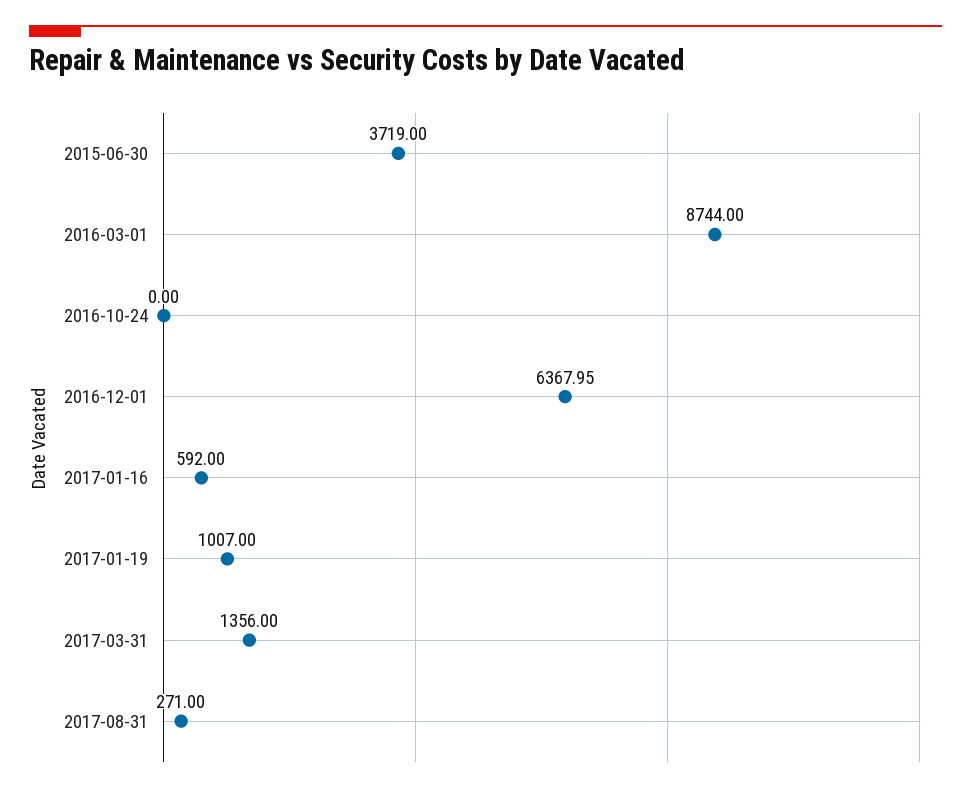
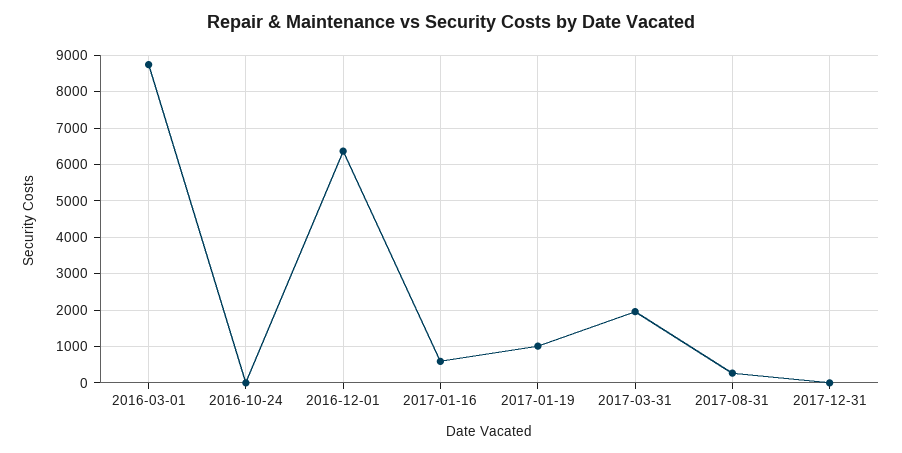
2015-06-30: 3719 -> none
2017-03-31: 1356 -> 2000
2017-12-31: none -> 0

